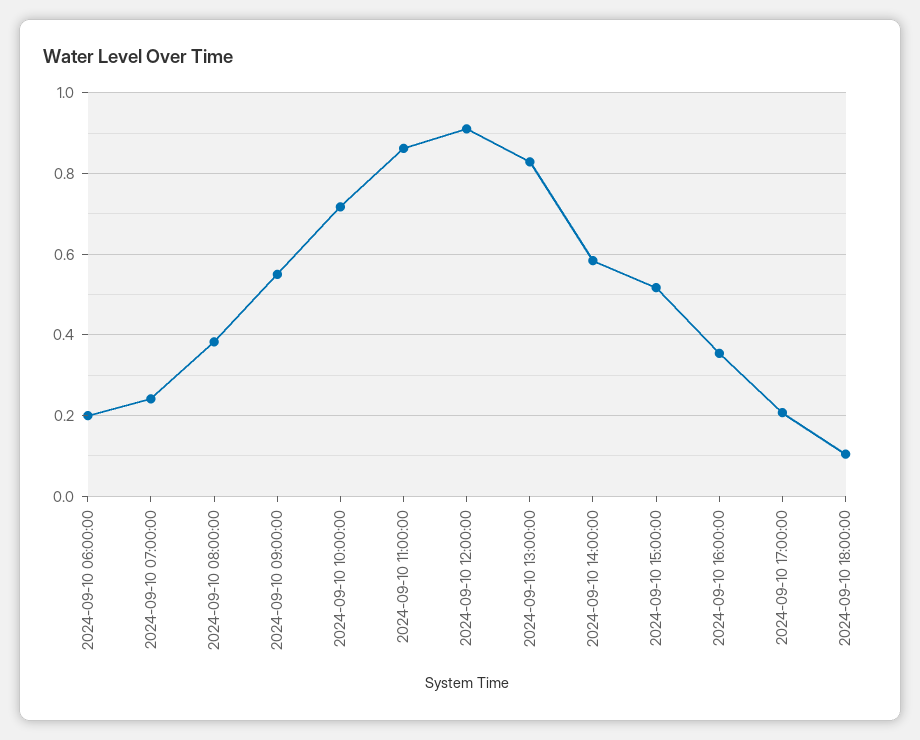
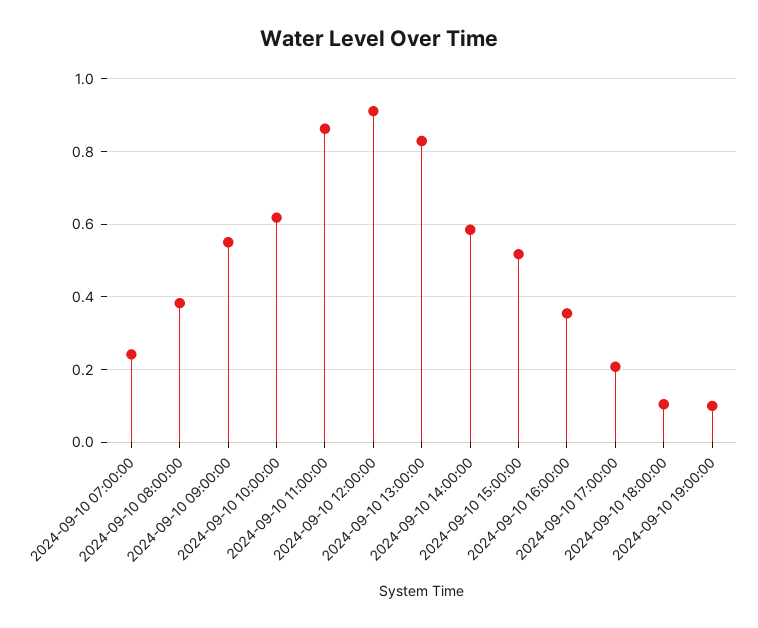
2024-09-10 06:00:00: 0.2 -> none
2024-09-10 10:00:00: 0.72 -> 0.62
2024-09-10 19:00:00: none -> 0.1

